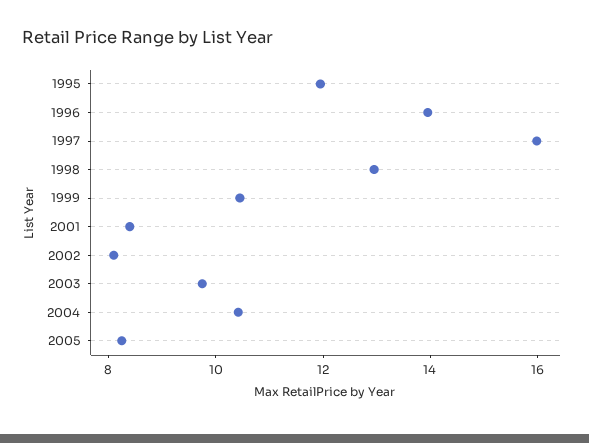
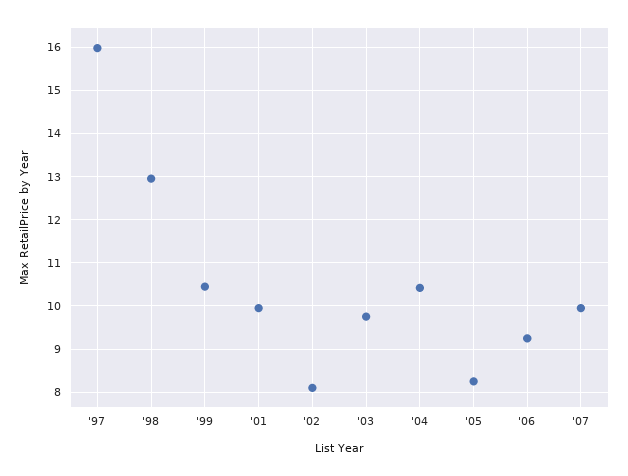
1995: 12 -> none
1996: 14 -> none
2001: 8.5 -> 10
'06: none -> 9.2
'07: none -> 10

